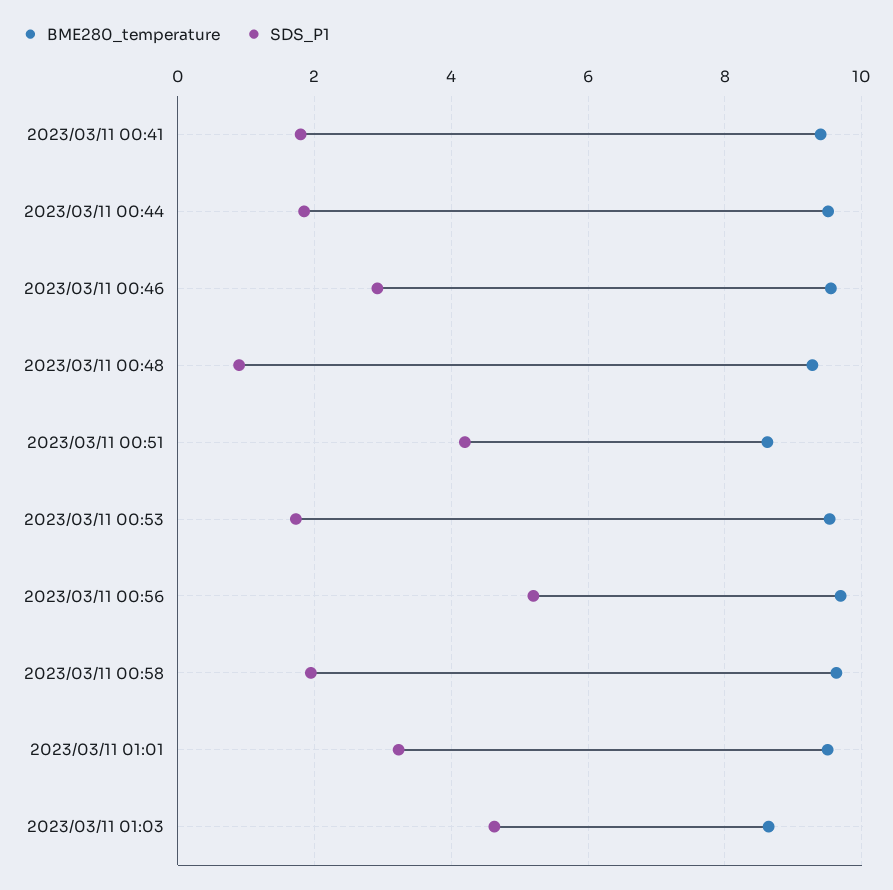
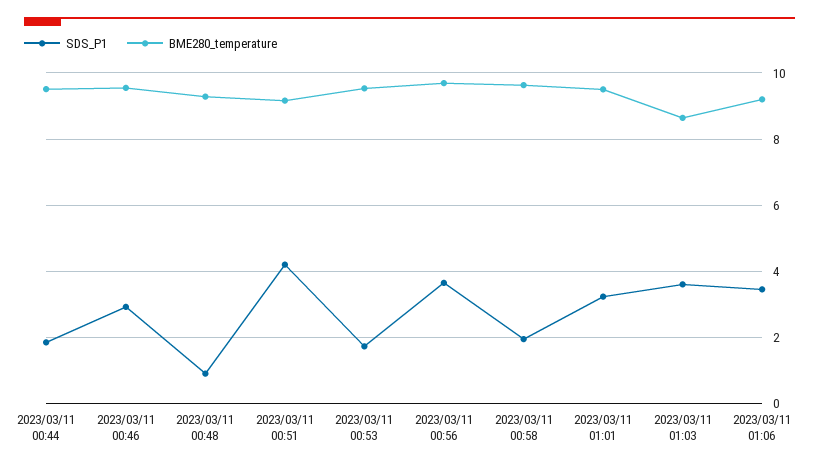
BME280_temperature, 2023/03/11 00:41: 9.4 -> none
SDS_P1, 2023/03/11 00:41: 1.8 -> none
BME280_temperature, 2023/03/11 00:51: 8.6 -> 9.2
SDS_P1, 2023/03/11 00:56: 5.2 -> 3.6
SDS_P1, 2023/03/11 01:03: 4.6 -> 3.6
SDS_P1, 2023/03/11 01:06: none -> 3.4
BME280_temperature, 2023/03/11 01:06: none -> 9.2

